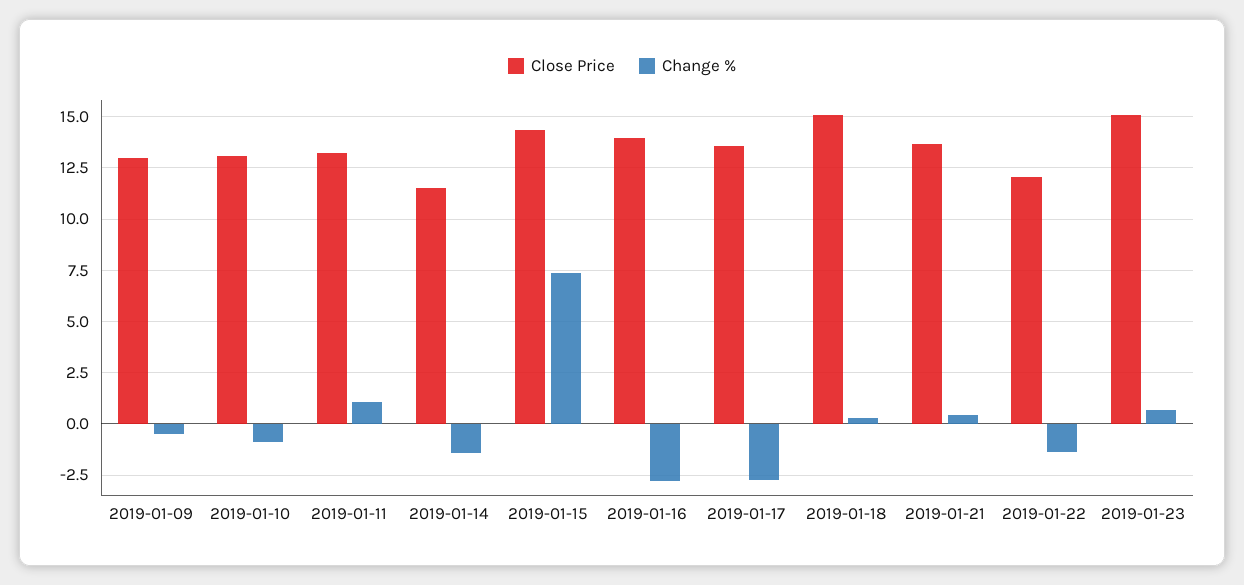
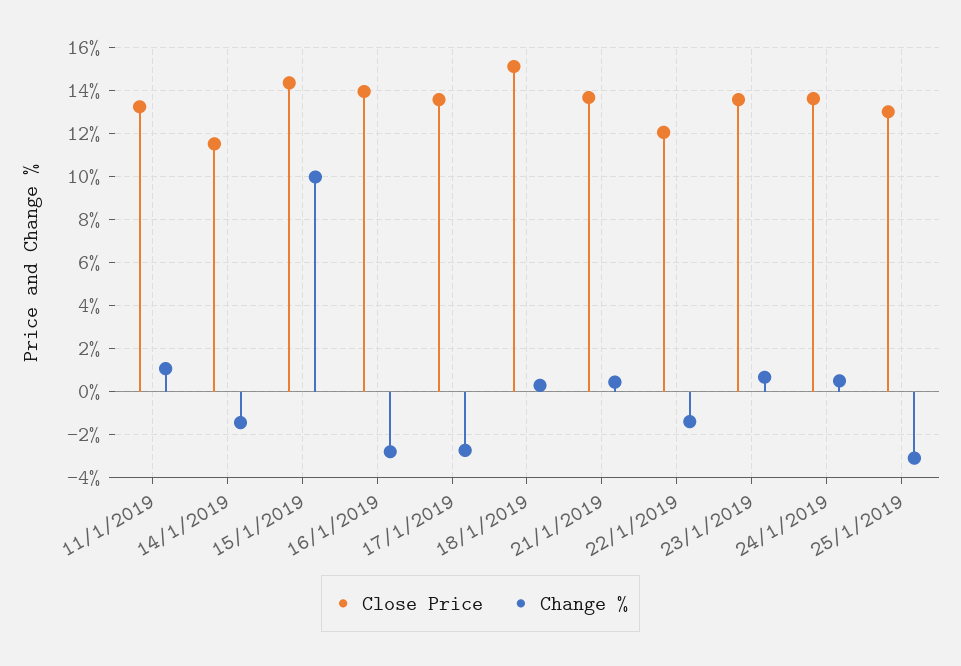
Close Price, 2019-01-09: 13 -> none
Change %, 2019-01-09: -0.5 -> none
Close Price, 2019-01-10: 13 -> none
Change %, 2019-01-10: -1 -> none
Change %, 2019-01-15: 7.5 -> 10
Close Price, 2019-01-23: 15 -> 13.5
Close Price, 24/1/2019: none -> 13.5
Change %, 24/1/2019: none -> 0.5
Close Price, 25/1/2019: none -> 13
Change %, 25/1/2019: none -> -3

